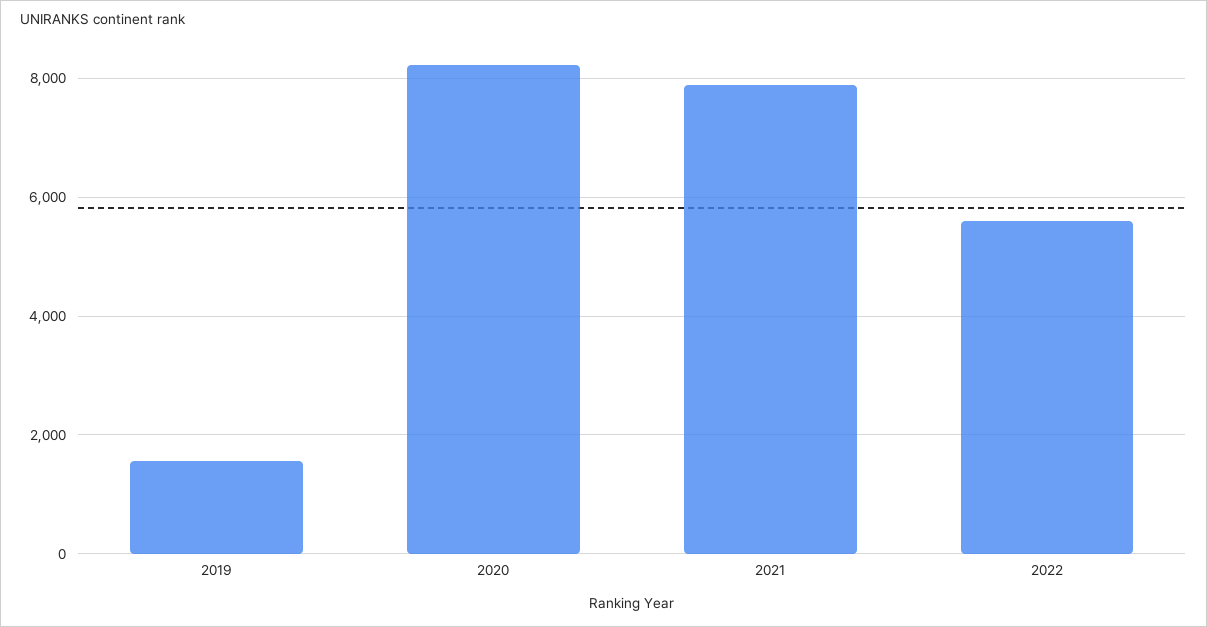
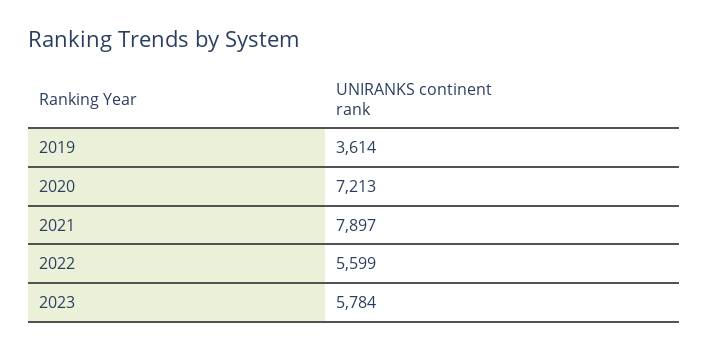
2019: 1600 -> 3614
2020: 8200 -> 7213
2023: none -> 5784

